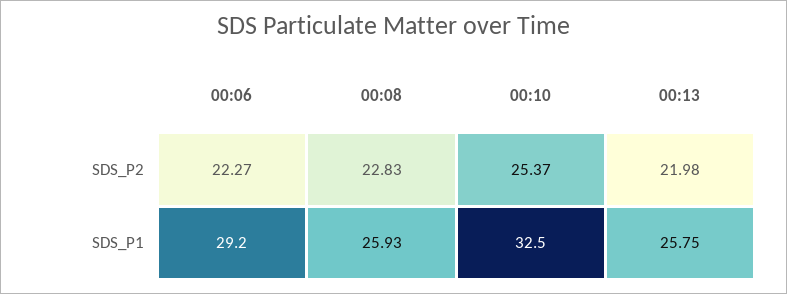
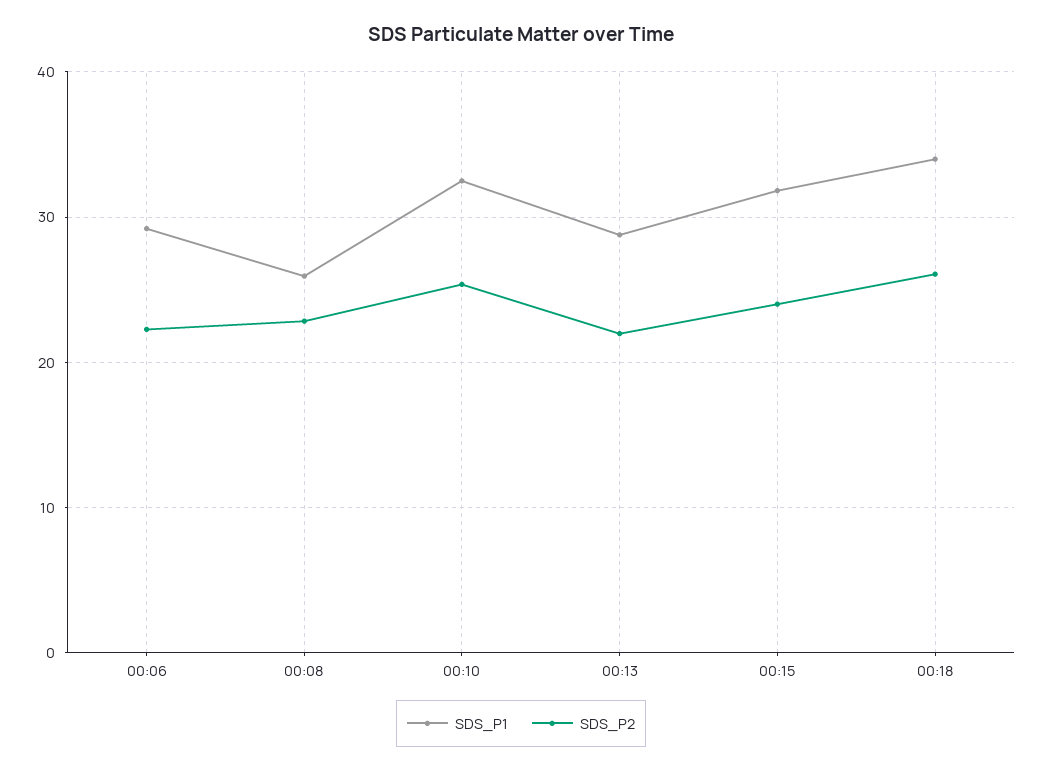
SDS_P1, 00:13: 25.75 -> 29
SDS_P1, 00:15: none -> 32
SDS_P2, 00:15: none -> 24
SDS_P1, 00:18: none -> 34
SDS_P2, 00:18: none -> 26

